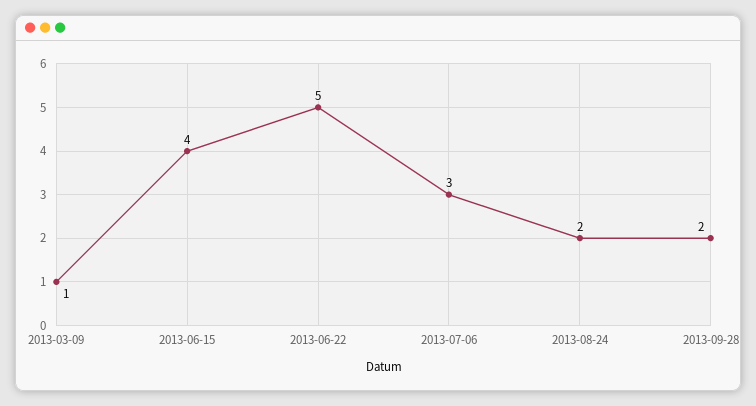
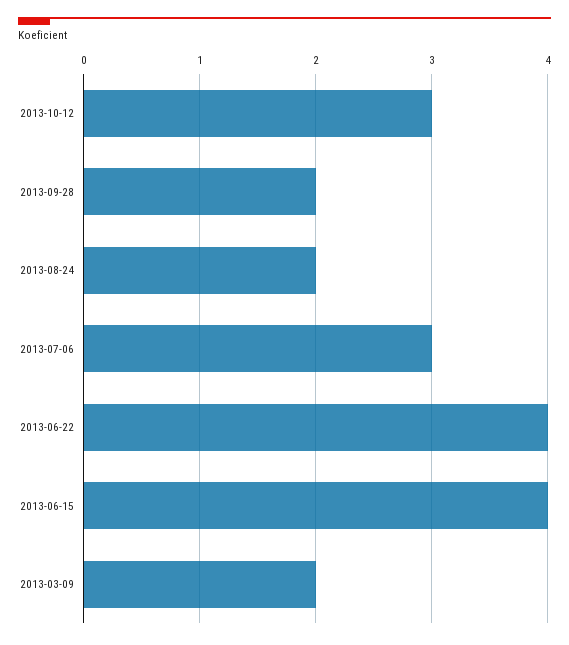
2013-03-09: 1 -> 2
2013-06-22: 5 -> 4
2013-10-12: none -> 3

